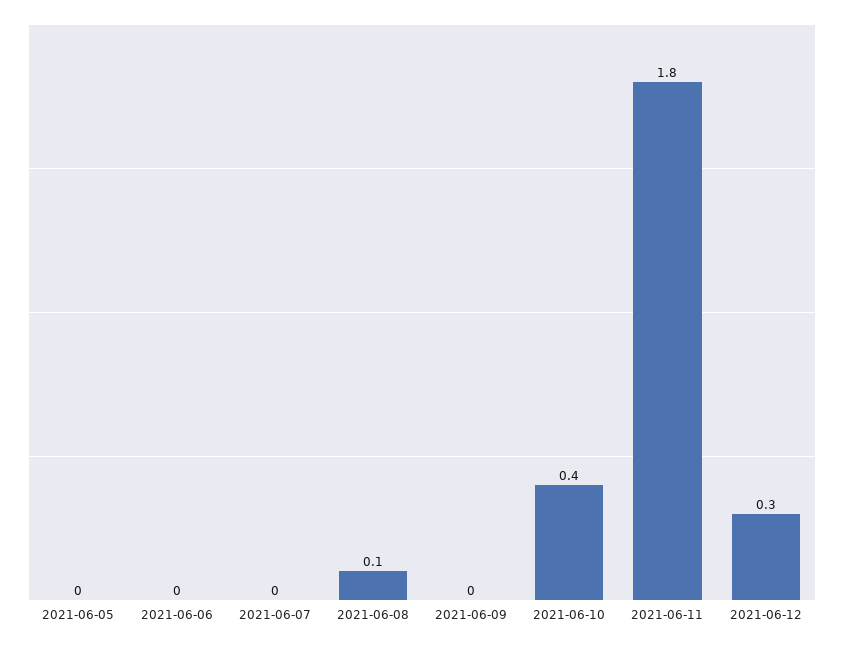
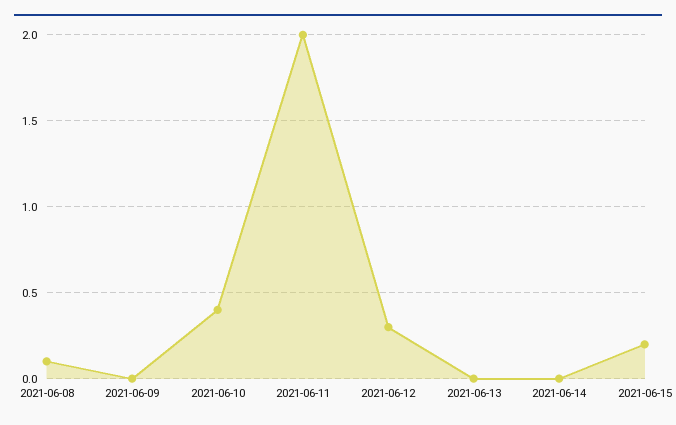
2021-06-05: 0 -> none
2021-06-06: 0 -> none
2021-06-07: 0 -> none
2021-06-11: 1.8 -> 2
2021-06-13: none -> 0
2021-06-14: none -> 0
2021-06-15: none -> 0.2

